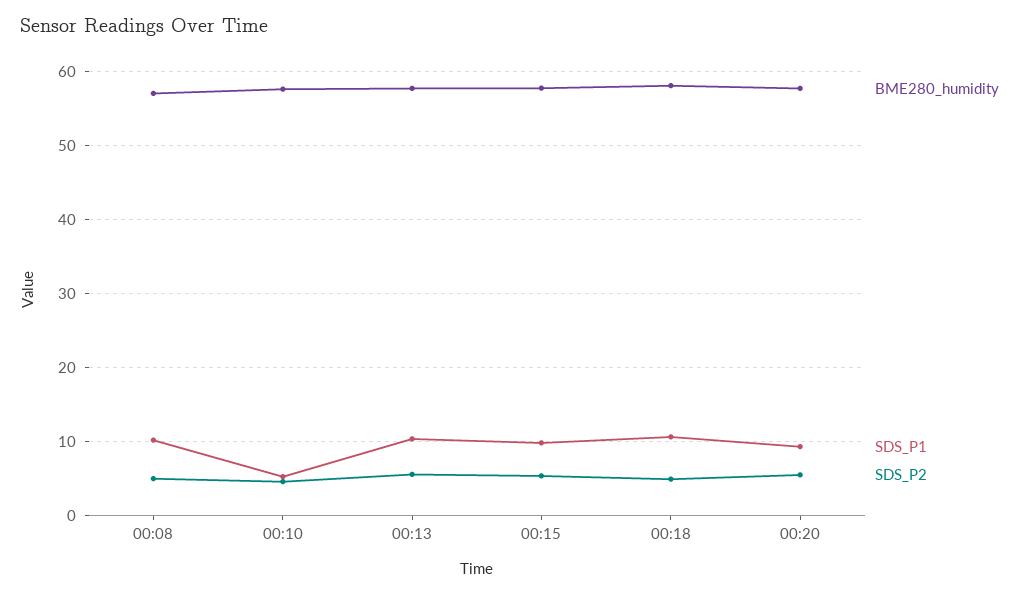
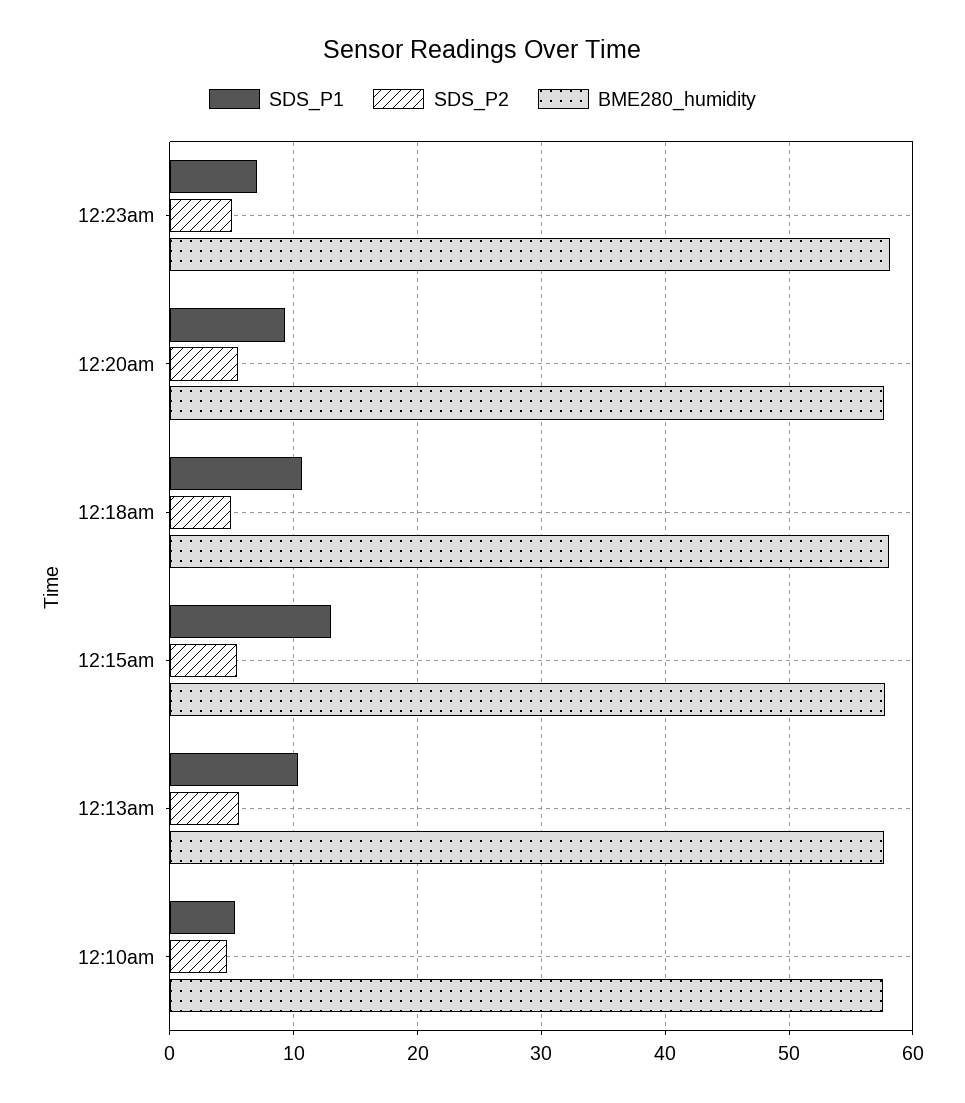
BME280_humidity, 00:08: 57 -> none
SDS_P1, 00:08: 10 -> none
SDS_P2, 00:08: 5 -> none
SDS_P1, 00:15: 10 -> 13
SDS_P1, 12:23am: none -> 7
SDS_P2, 12:23am: none -> 5
BME280_humidity, 12:23am: none -> 58

